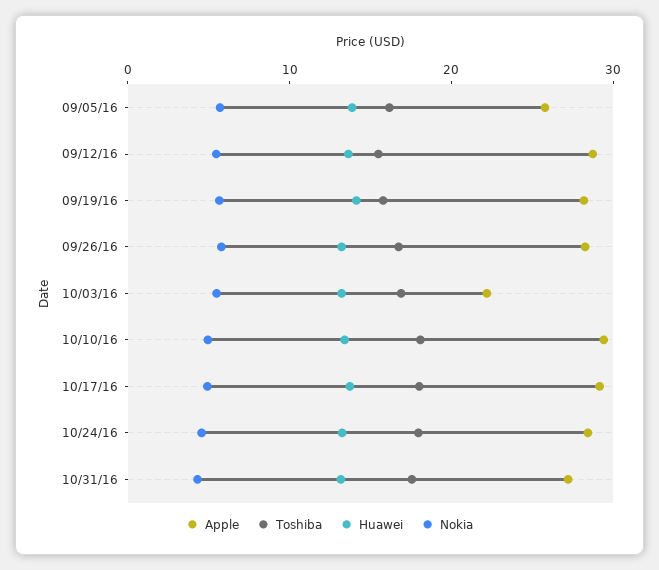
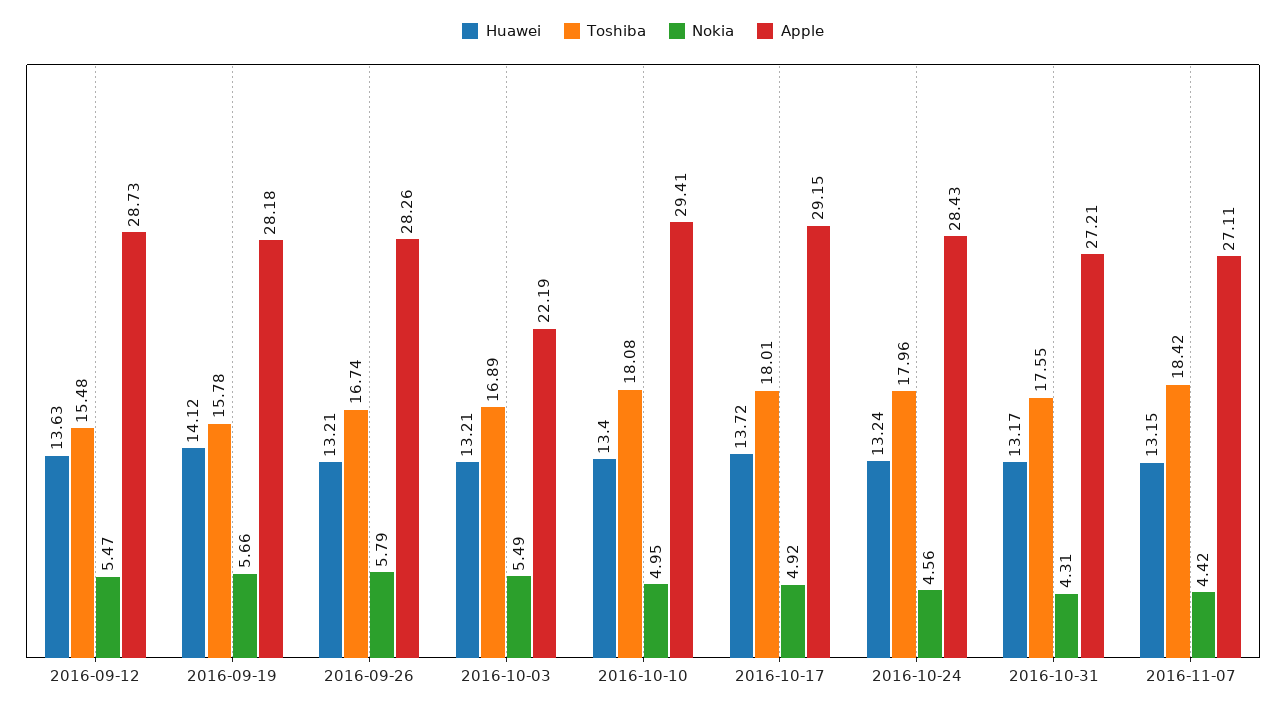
Apple, 09/05/16: 26 -> none
Toshiba, 09/05/16: 16 -> none
Huawei, 09/05/16: 14 -> none
Nokia, 09/05/16: 6 -> none
Huawei, 2016-11-07: none -> 13.15
Toshiba, 2016-11-07: none -> 18.42
Nokia, 2016-11-07: none -> 4.42
Apple, 2016-11-07: none -> 27.11

